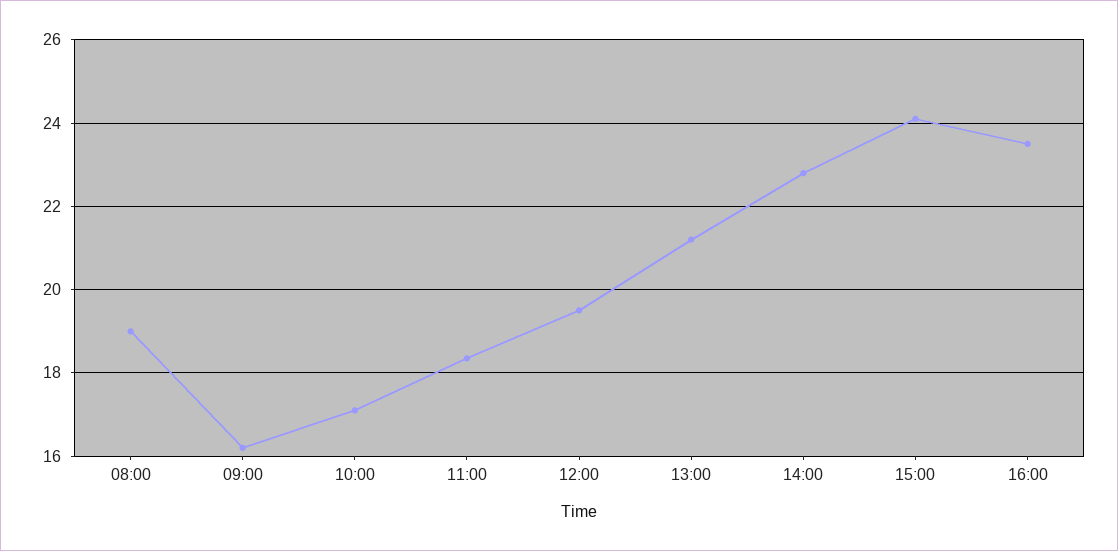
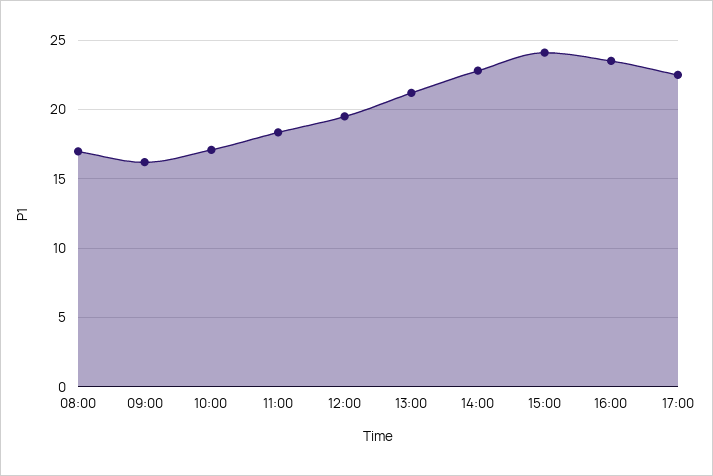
08:00: 19 -> 17
17:00: none -> 22.5

